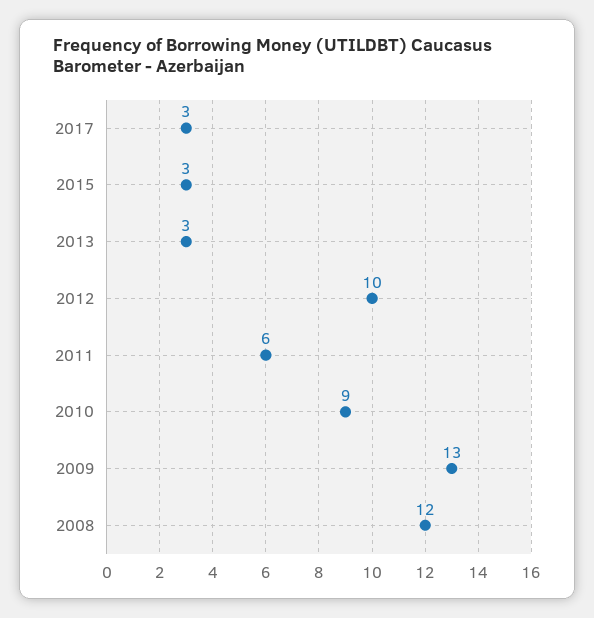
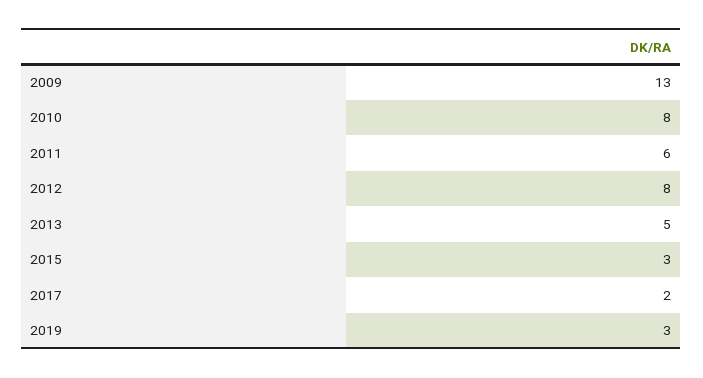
2017: 3 -> 2
2013: 3 -> 5
2012: 10 -> 8
2010: 9 -> 8
2008: 12 -> none
2019: none -> 3

